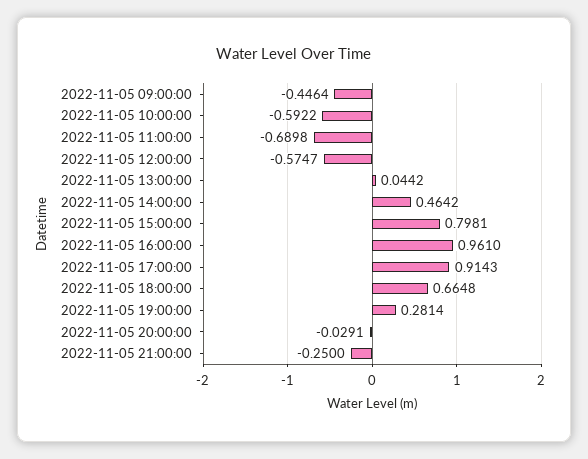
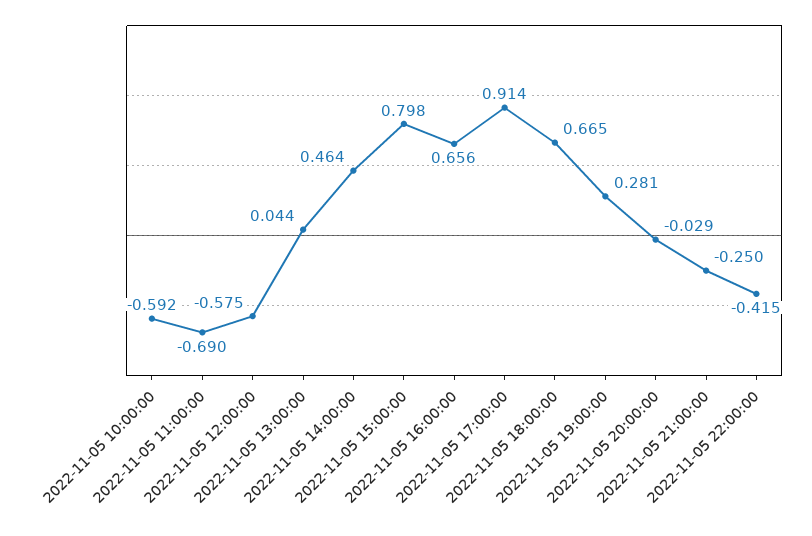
2022-11-05 09:00:00: -0.4464 -> none
2022-11-05 16:00:00: 0.961 -> 0.656
2022-11-05 22:00:00: none -> -0.415

